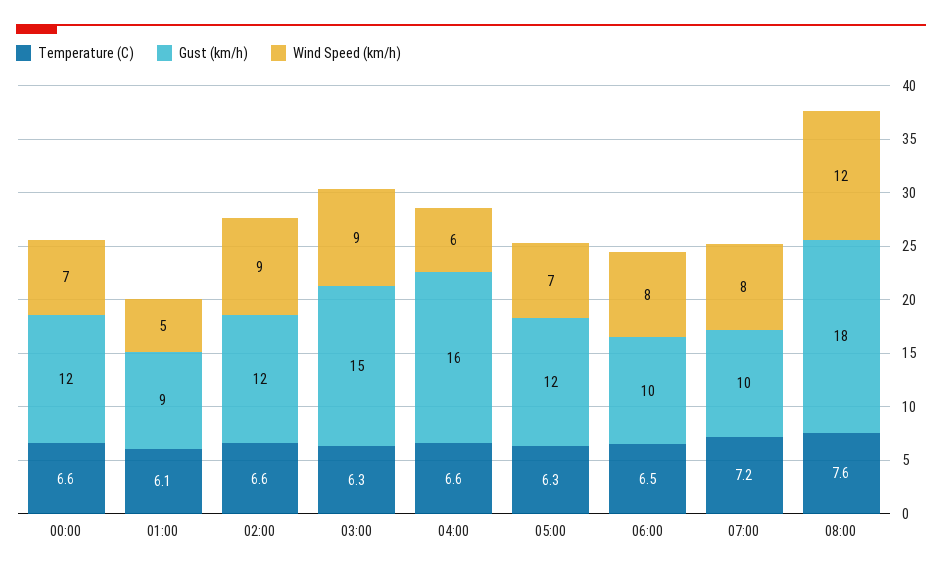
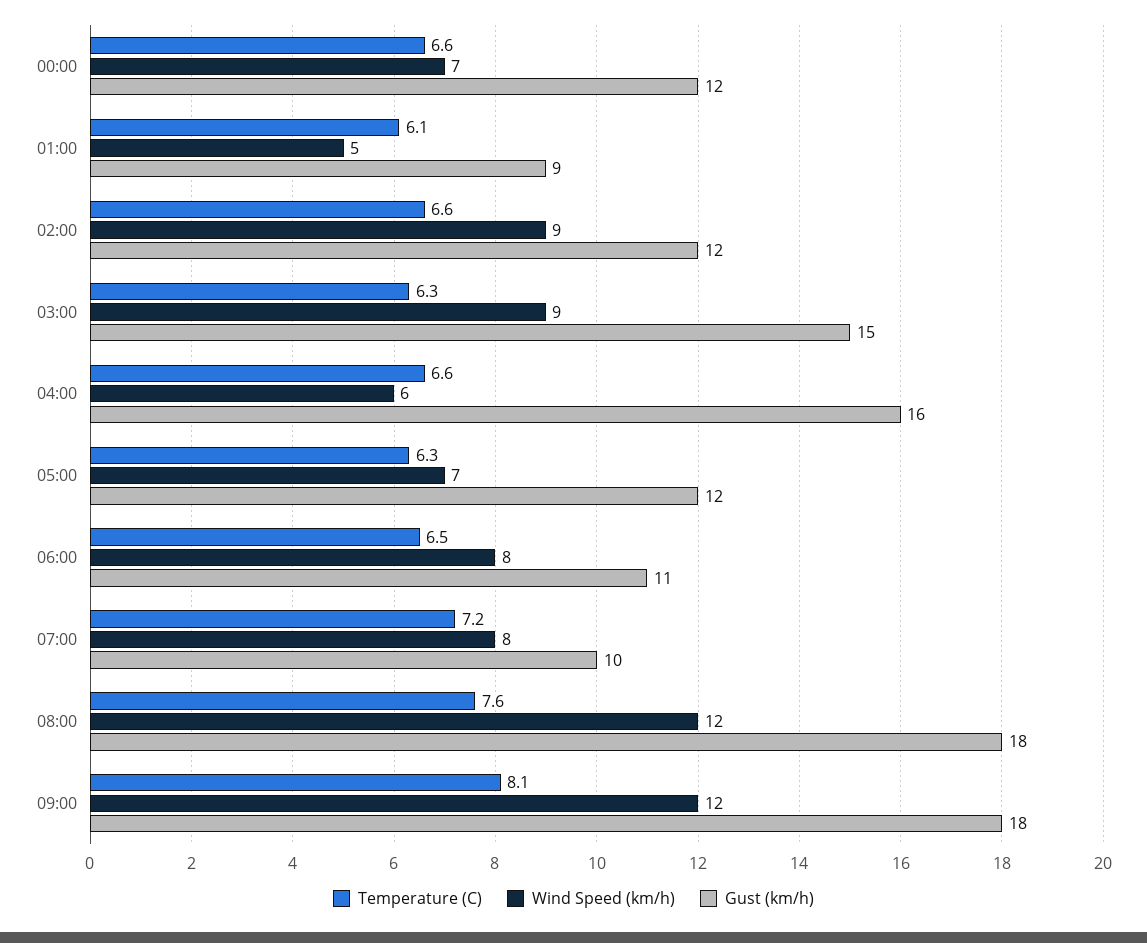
Gust (km/h), 06:00: 10 -> 11
Temperature (C), 09:00: none -> 8.1
Wind Speed (km/h), 09:00: none -> 12
Gust (km/h), 09:00: none -> 18

